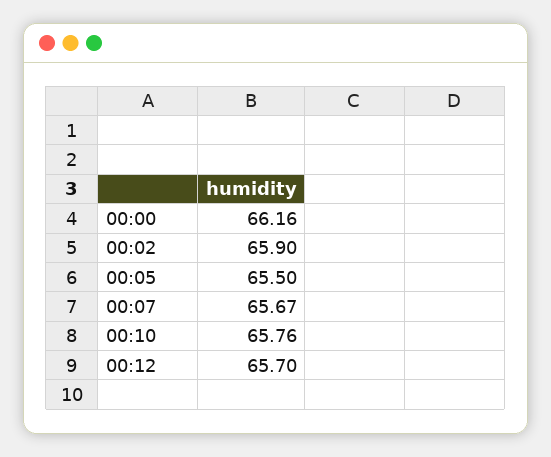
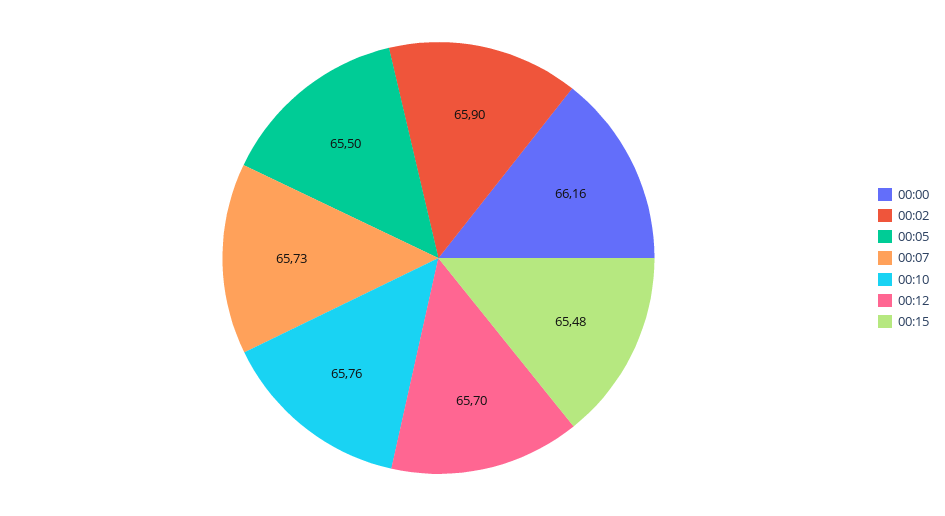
00:07: 65.67 -> 65.73
00:15: none -> 65.48

